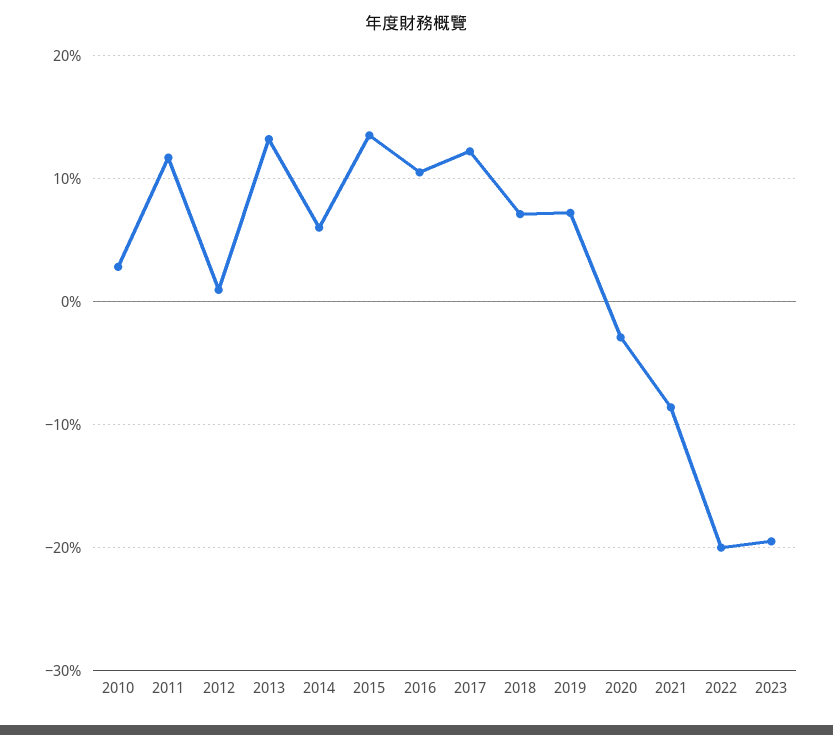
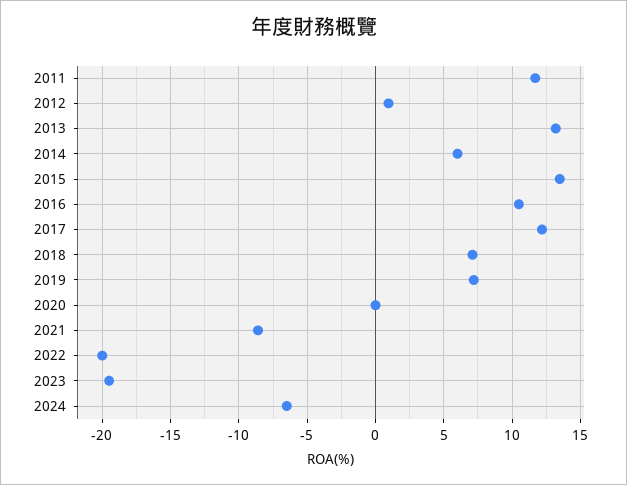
2010: 3 -> none
2020: -3 -> 0
2024: none -> -6.5

